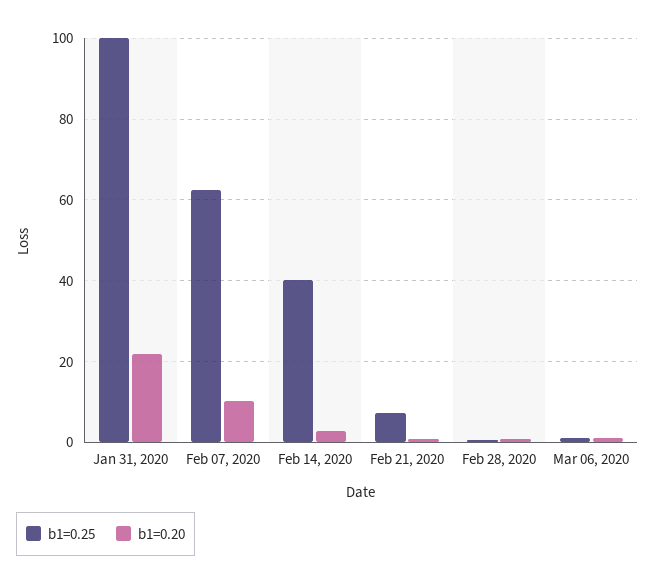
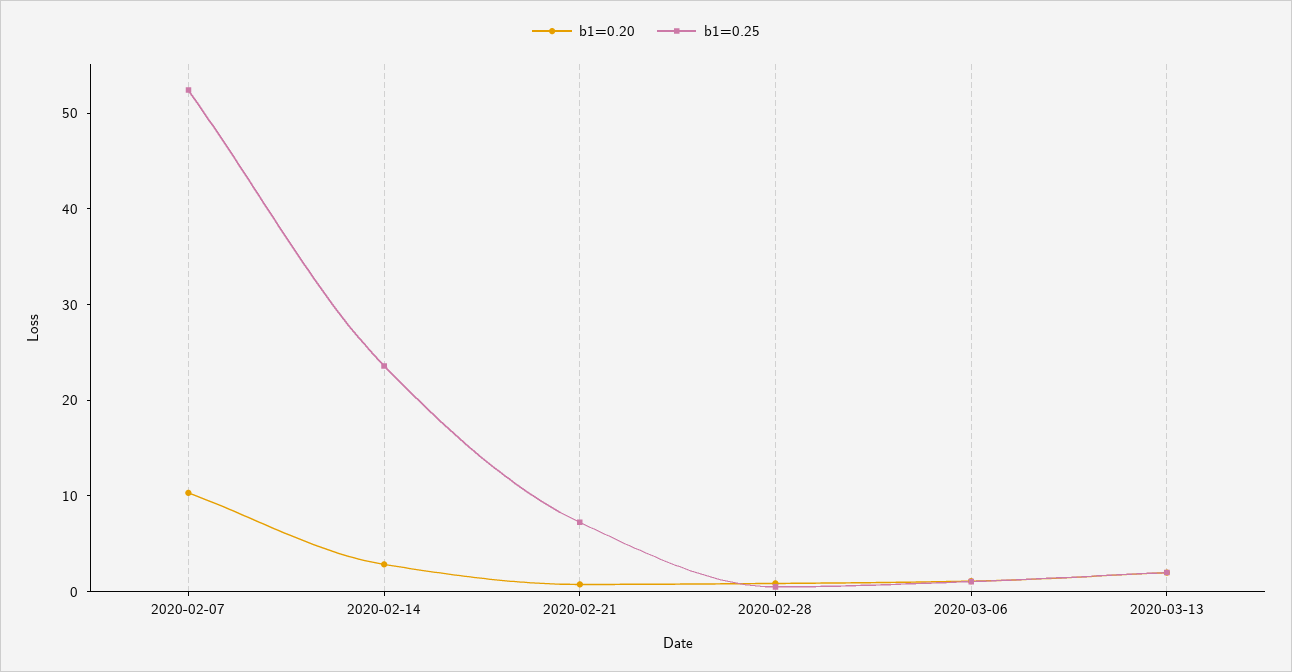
b1=0.25, Jan 31, 2020: 100 -> none
b1=0.20, Jan 31, 2020: 22 -> none
b1=0.25, Feb 07, 2020: 62 -> 52
b1=0.25, Feb 14, 2020: 40 -> 24
b1=0.20, 2020-03-13: none -> 2
b1=0.25, 2020-03-13: none -> 2

